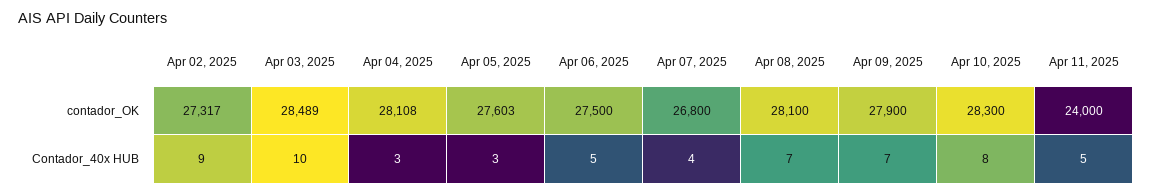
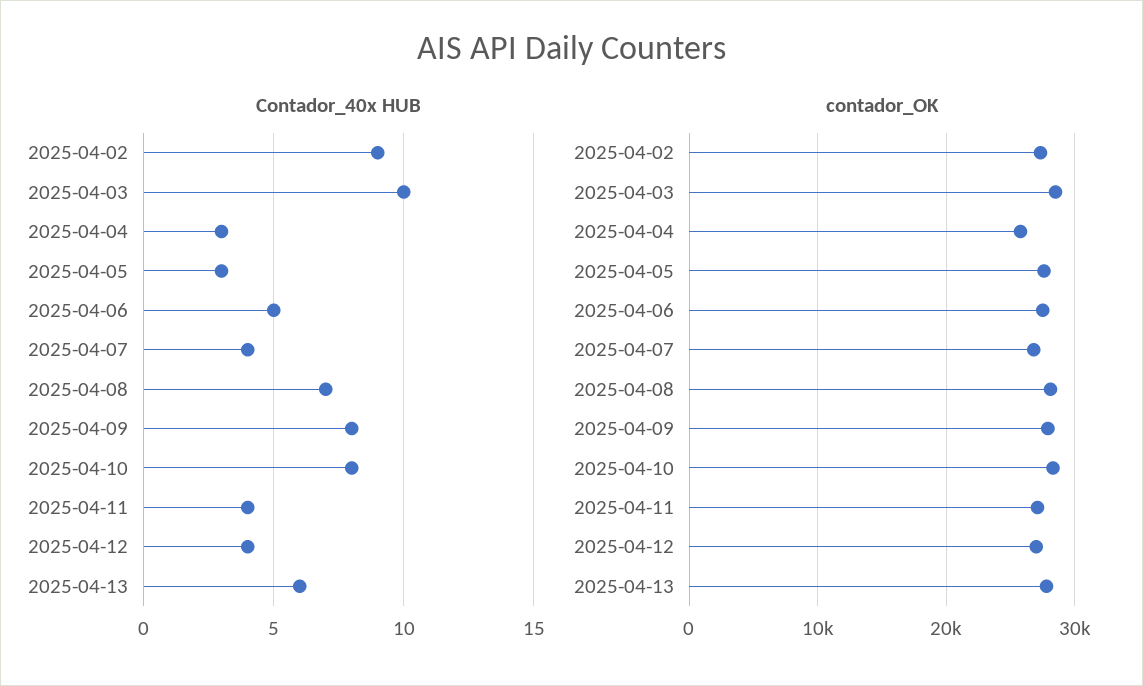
contador_OK, Apr 04, 2025: 28108 -> 26000
contador_OK, Apr 11, 2025: 24000 -> 27000
Contador_40x HUB, Apr 09, 2025: 7 -> 8
Contador_40x HUB, Apr 11, 2025: 5 -> 4
Contador_40x HUB, 2025-04-12: none -> 4
Contador_40x HUB, 2025-04-13: none -> 6
contador_OK, 2025-04-12: none -> 27000
contador_OK, 2025-04-13: none -> 28000

